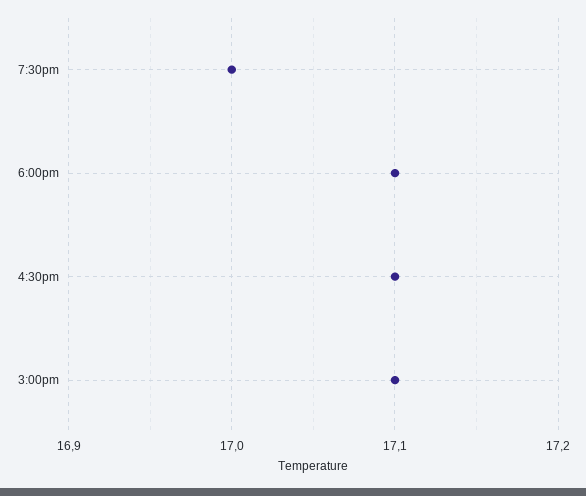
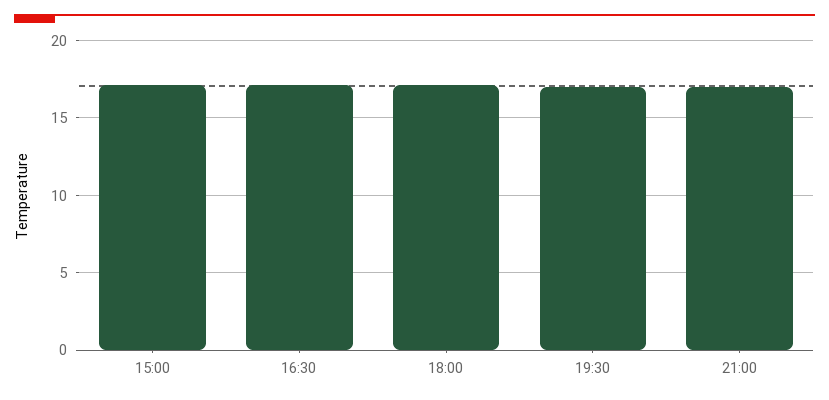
21:00: none -> 17

